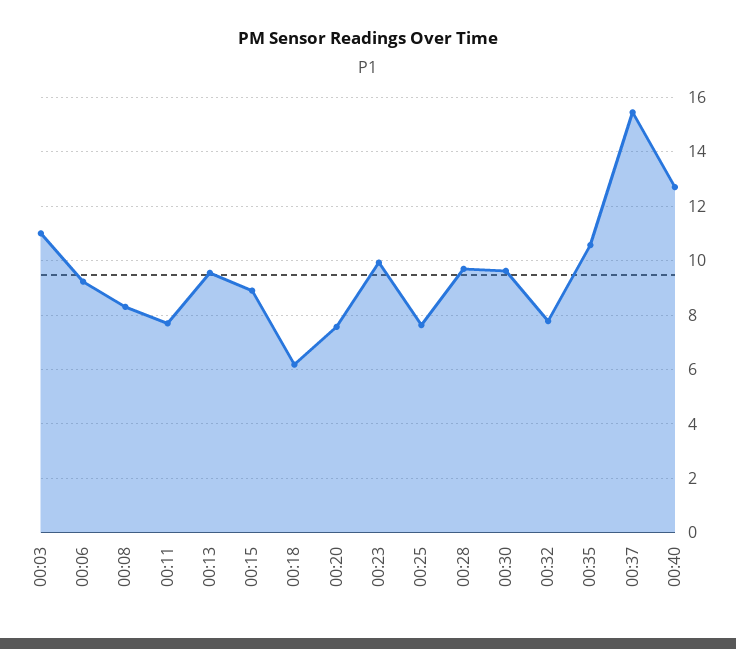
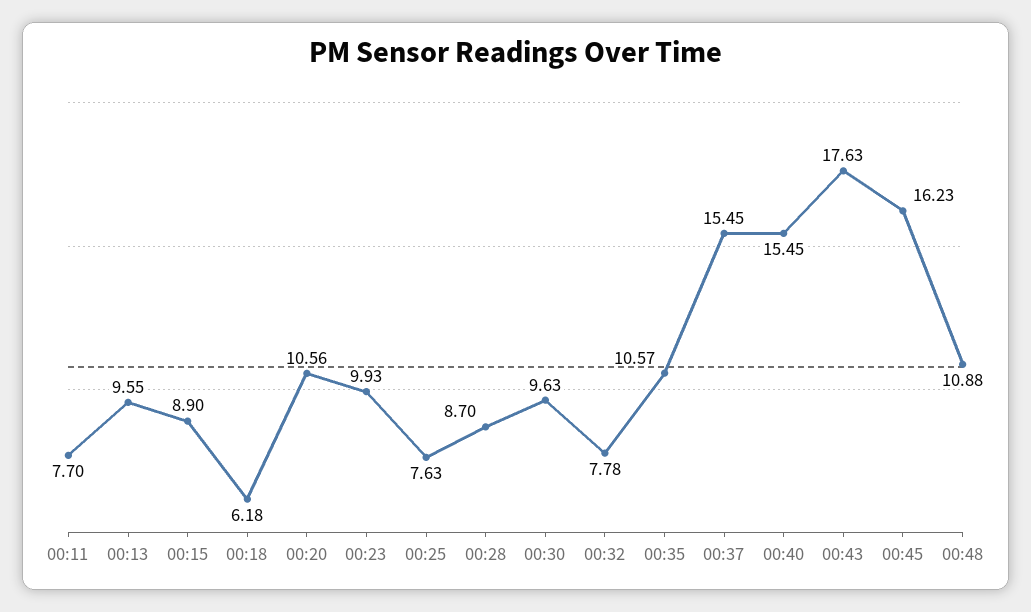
00:03: 11 -> none
00:06: 9.25 -> none
00:08: 8.25 -> none
00:20: 7.5 -> 10.56
00:28: 9.75 -> 8.7
00:40: 12.75 -> 15.45
00:43: none -> 17.63
00:45: none -> 16.23
00:48: none -> 10.88

